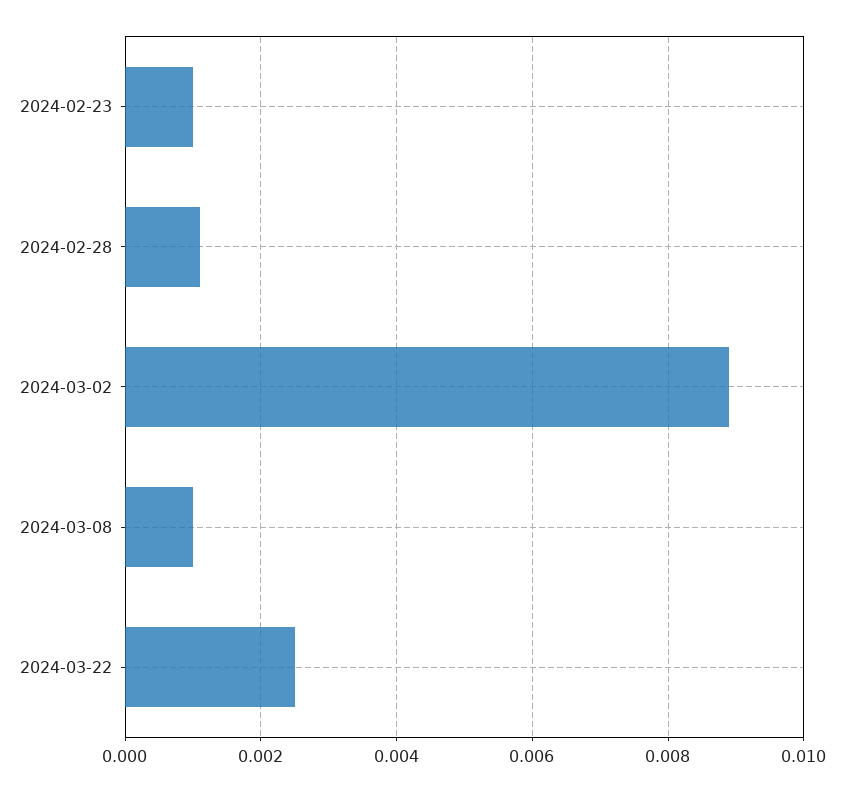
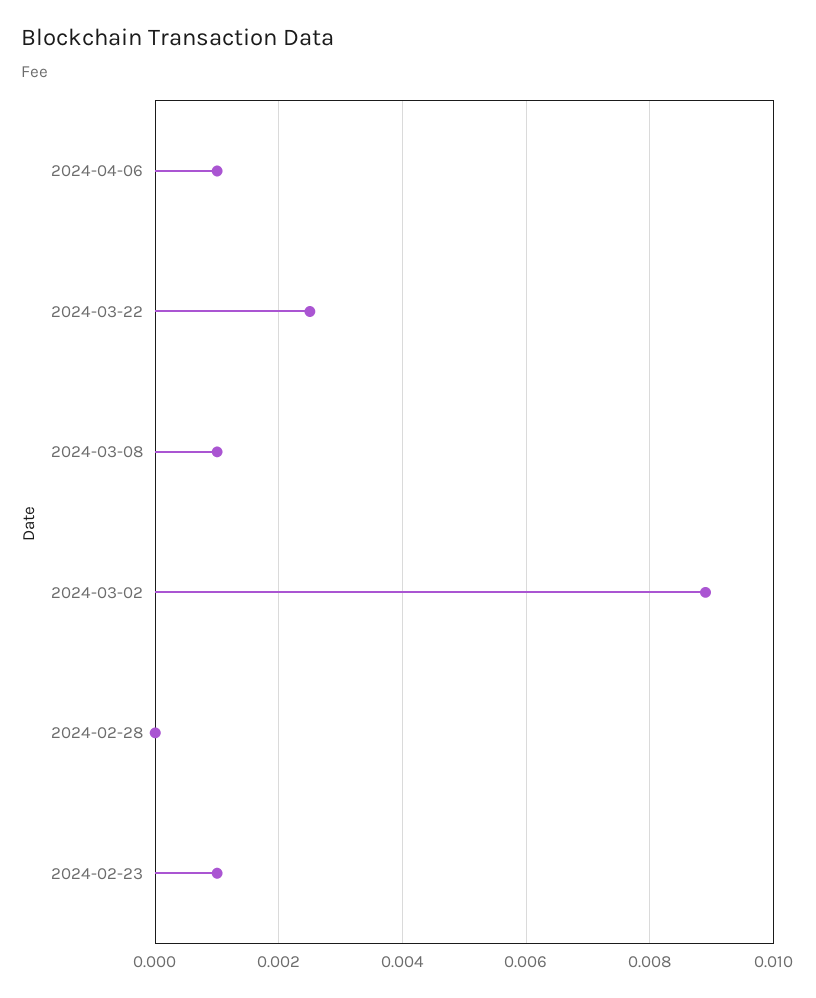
2024-02-28: 0.001 -> 0
2024-04-06: none -> 0.001

